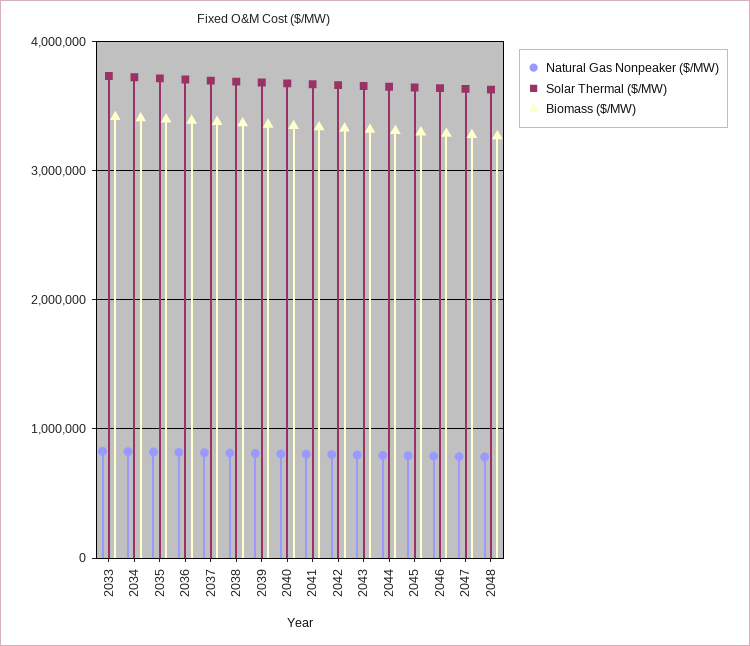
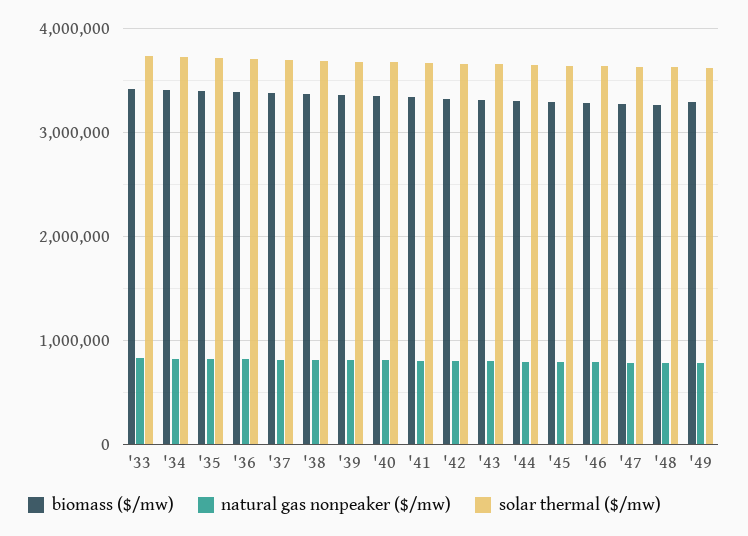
Biomass ($/MW), '49: none -> 3300000
Natural Gas Nonpeaker ($/MW), '49: none -> 800000
Solar Thermal ($/MW), '49: none -> 3600000

